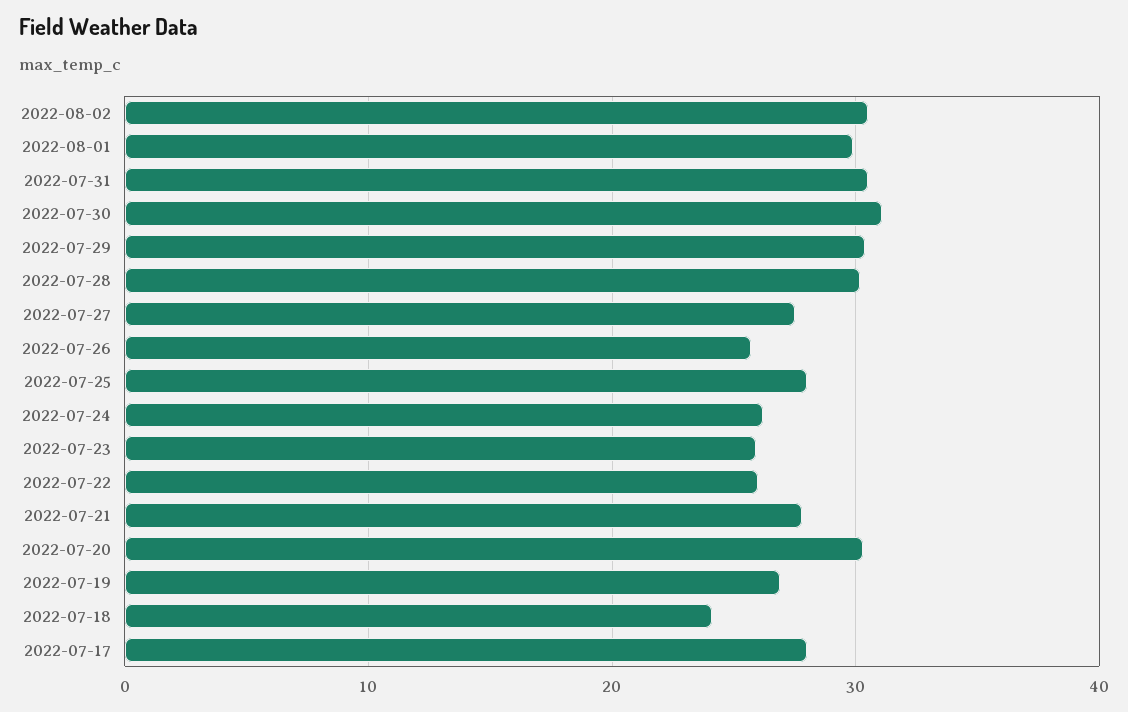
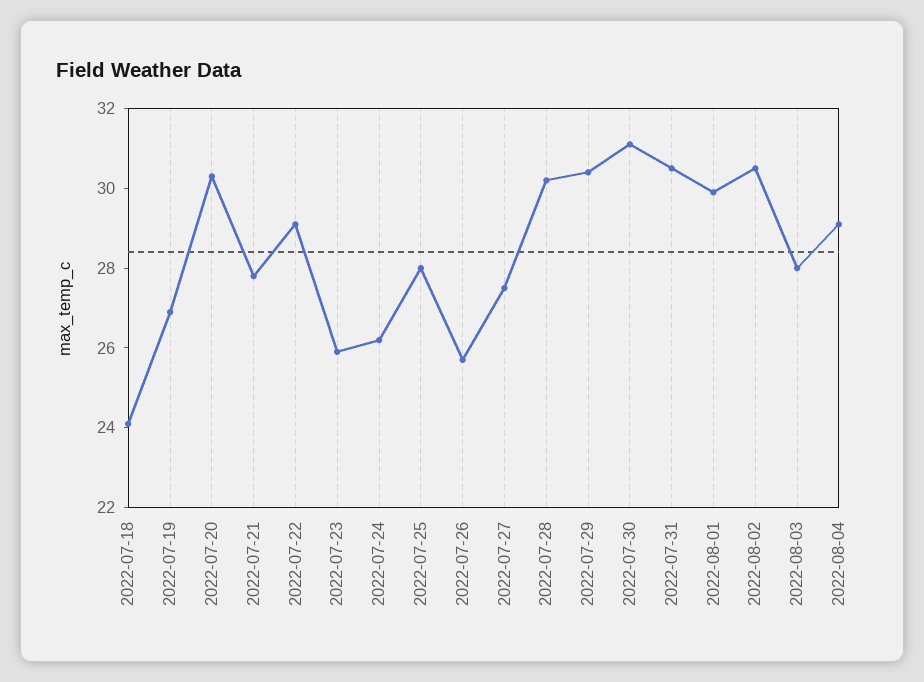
2022-07-22: 26 -> 29
2022-07-17: 28 -> none
2022-08-03: none -> 28
2022-08-04: none -> 29

